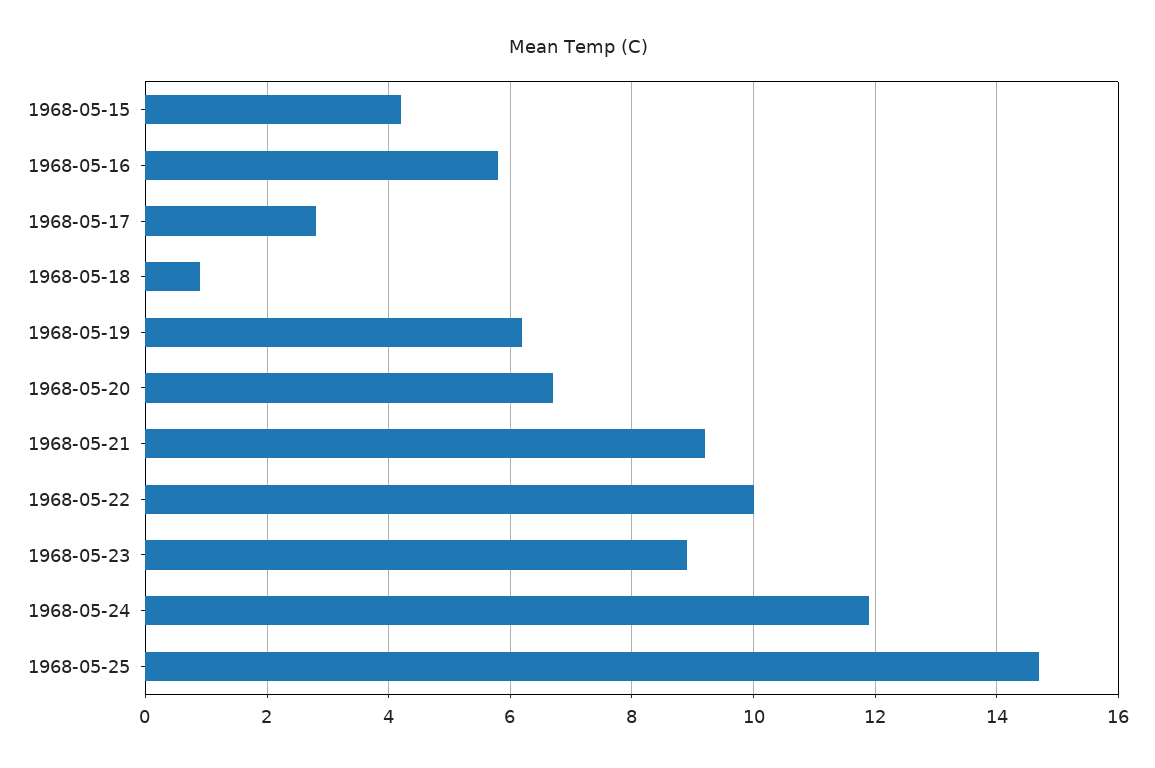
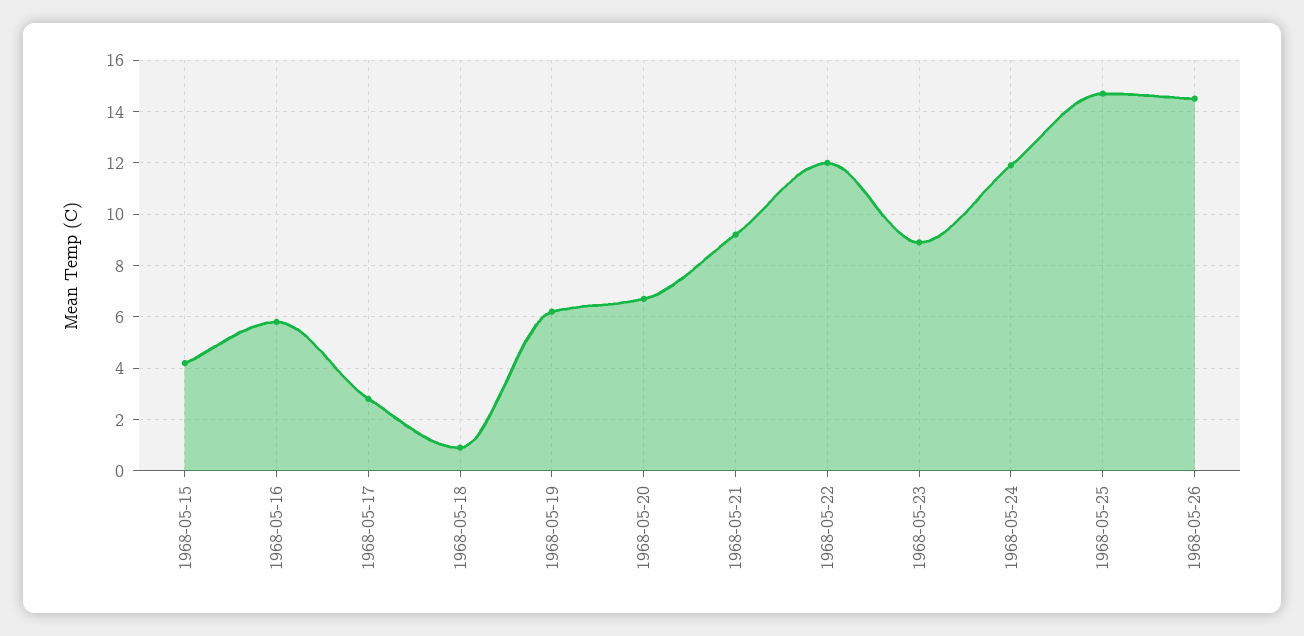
1968-05-22: 10 -> 12
1968-05-26: none -> 14.5

